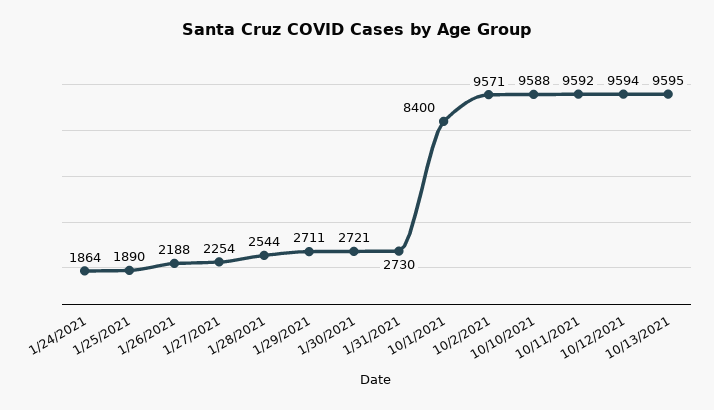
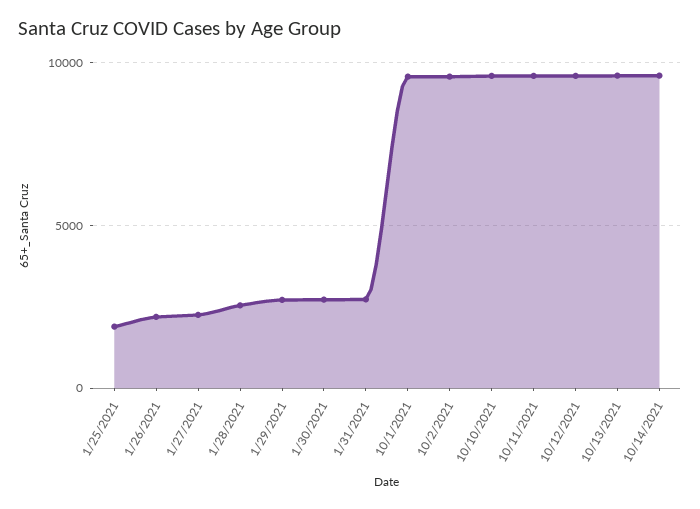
1/24/2021: 1864 -> none
10/1/2021: 8400 -> 9500
10/14/2021: none -> 9500

